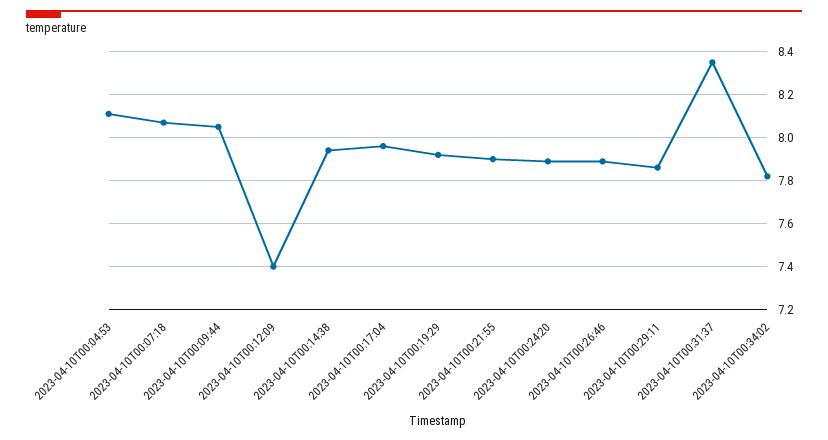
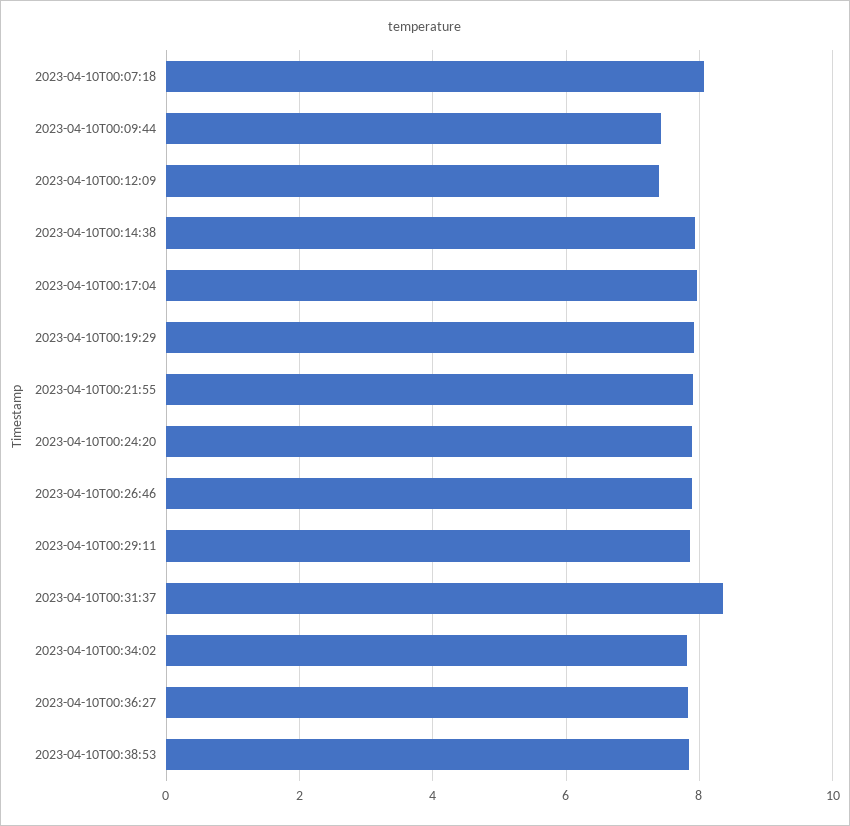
2023-04-10T00:04:53: 8.1 -> none
2023-04-10T00:09:44: 8.05 -> 7.4
2023-04-10T00:36:27: none -> 7.8
2023-04-10T00:38:53: none -> 7.8

